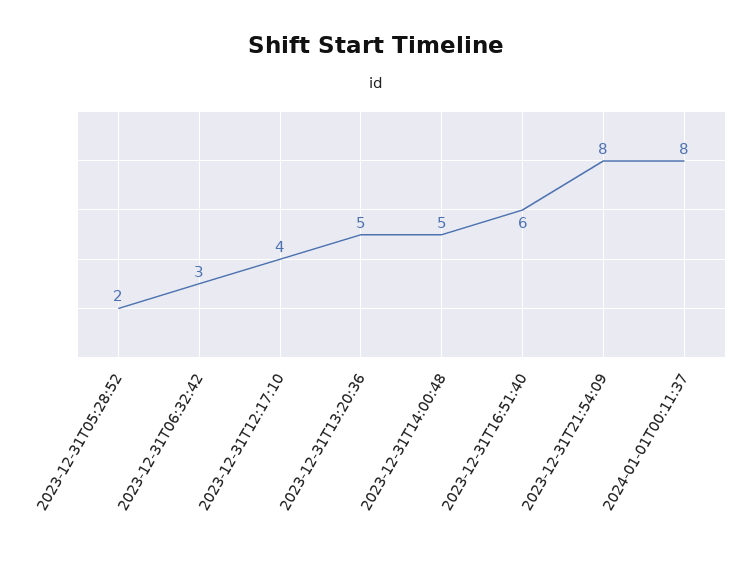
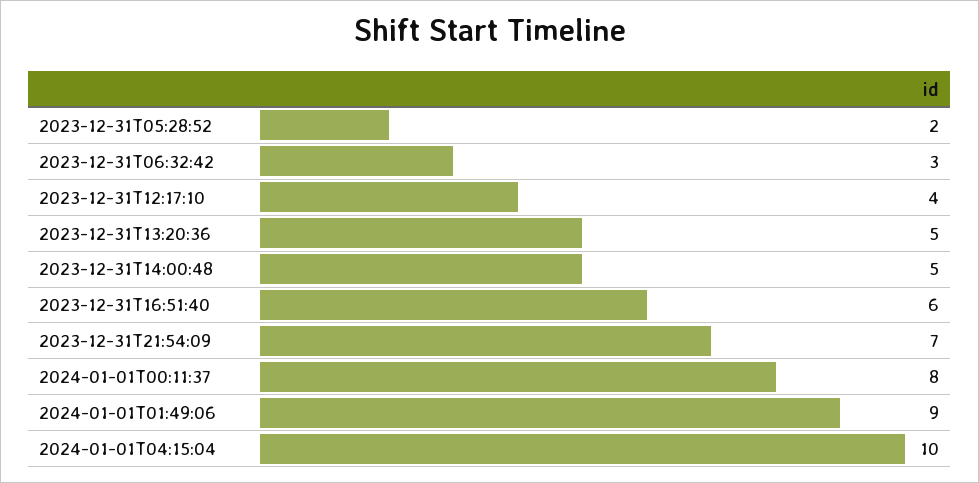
2023-12-31T21:54:09: 8 -> 7
2024-01-01T01:49:06: none -> 9
2024-01-01T04:15:04: none -> 10

